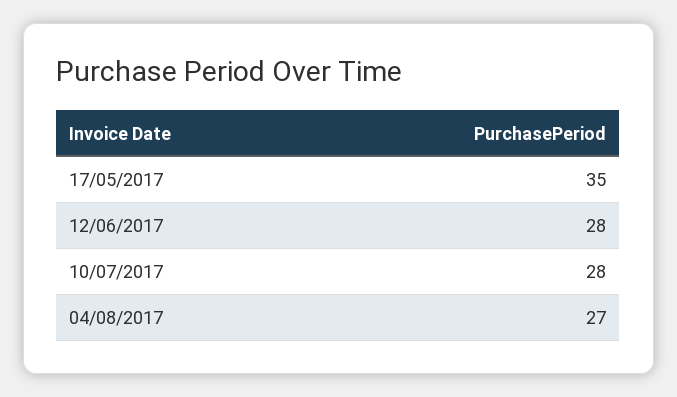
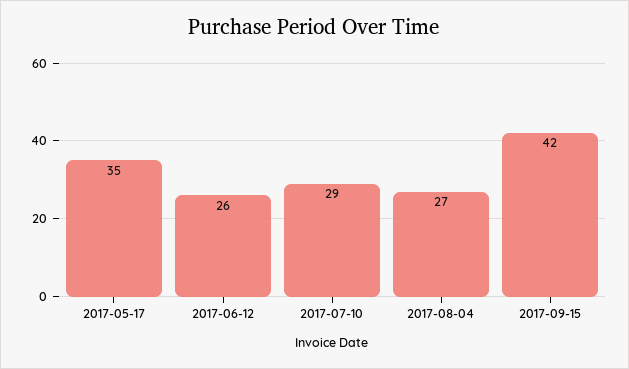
12/06/2017: 28 -> 26
10/07/2017: 28 -> 29
2017-09-15: none -> 42

